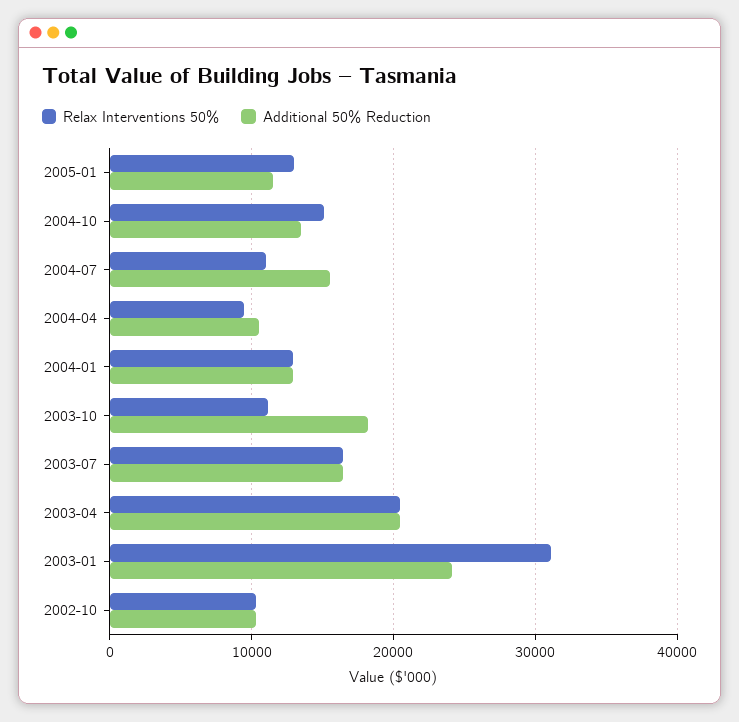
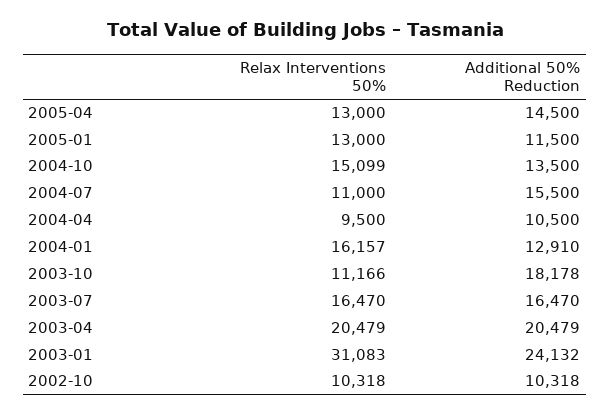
Relax Interventions 50%, 2004-01: 13000 -> 16157
Relax Interventions 50%, 2005-04: none -> 13000
Additional 50% Reduction, 2005-04: none -> 14500

